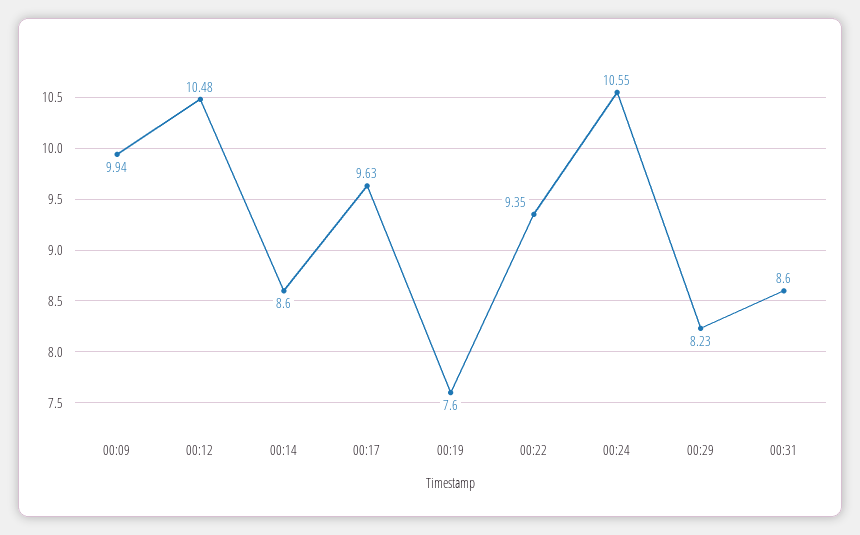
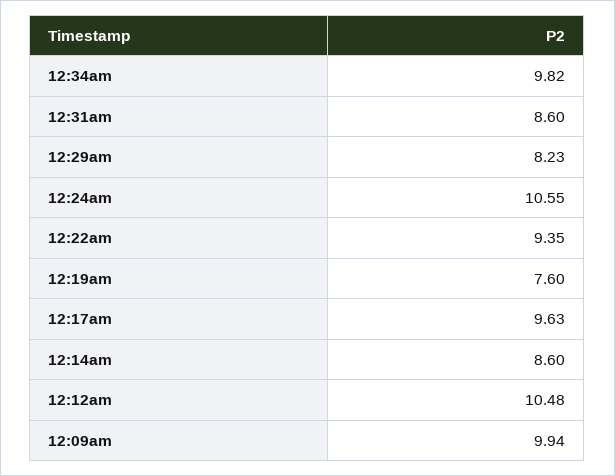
12:34am: none -> 9.82

